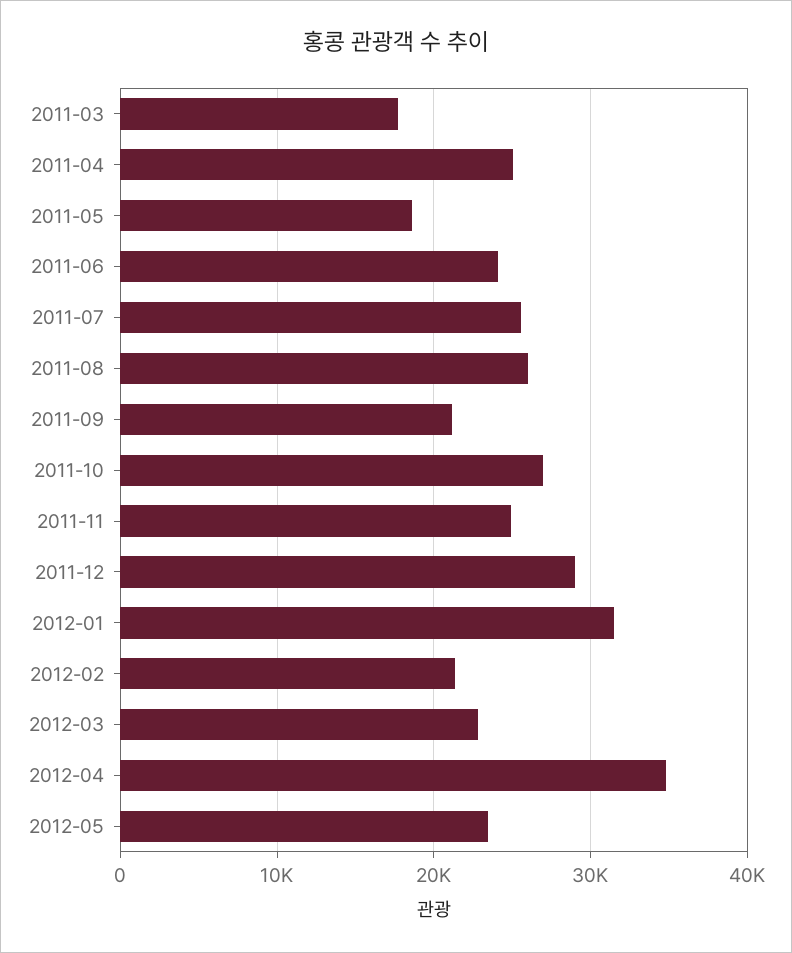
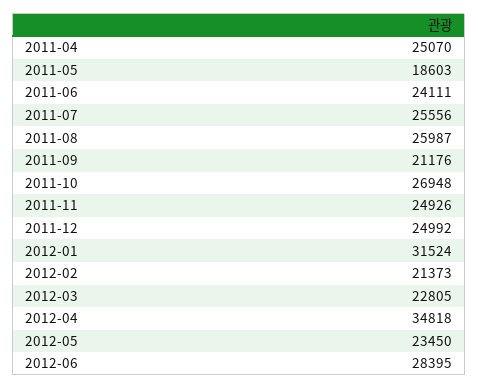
2011-03: 18000 -> none
2011-12: 29000 -> 24992
2012-06: none -> 28395

